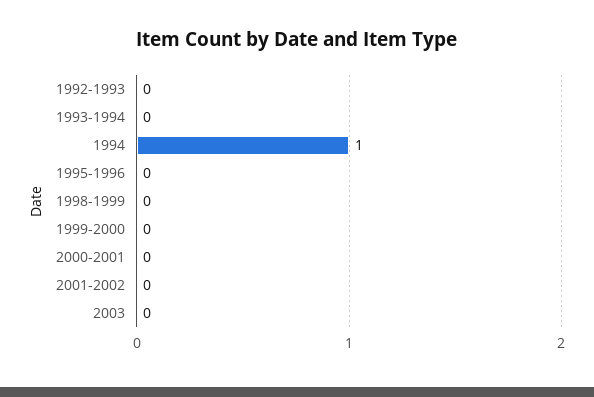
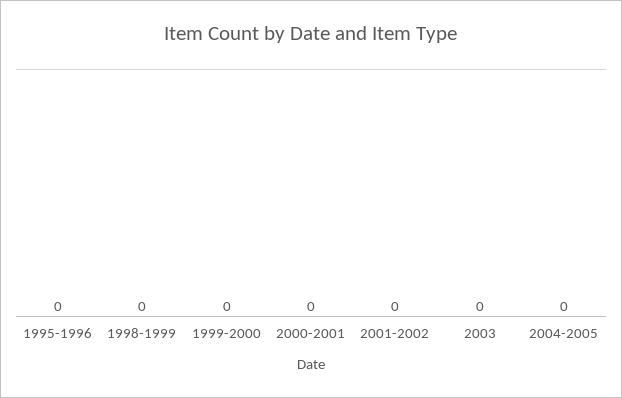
1992-1993: 0 -> none
1993-1994: 0 -> none
1994: 1 -> none
2004-2005: none -> 0

